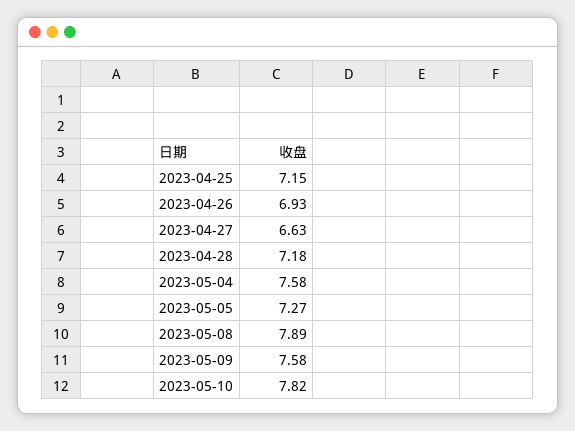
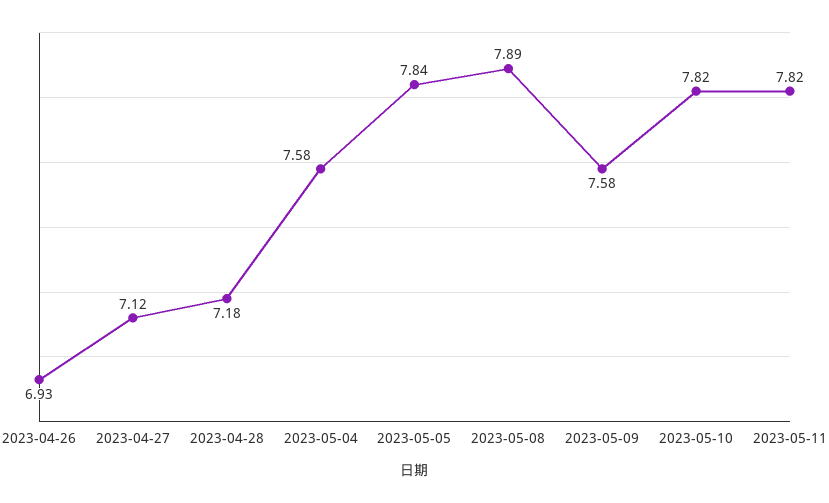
2023-04-25: 7.15 -> none
2023-04-27: 6.63 -> 7.12
2023-05-05: 7.27 -> 7.84
2023-05-11: none -> 7.82

